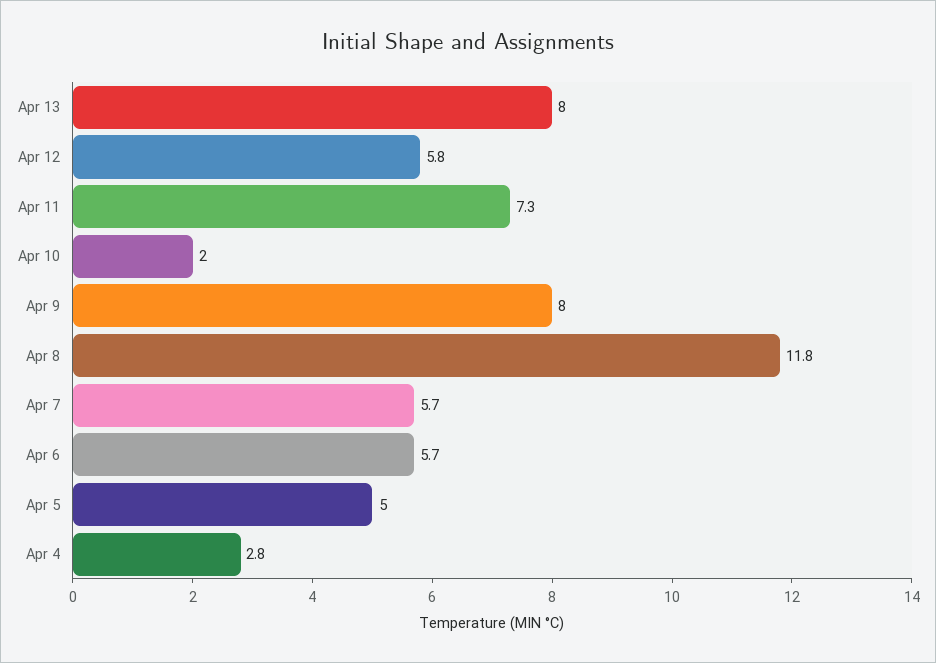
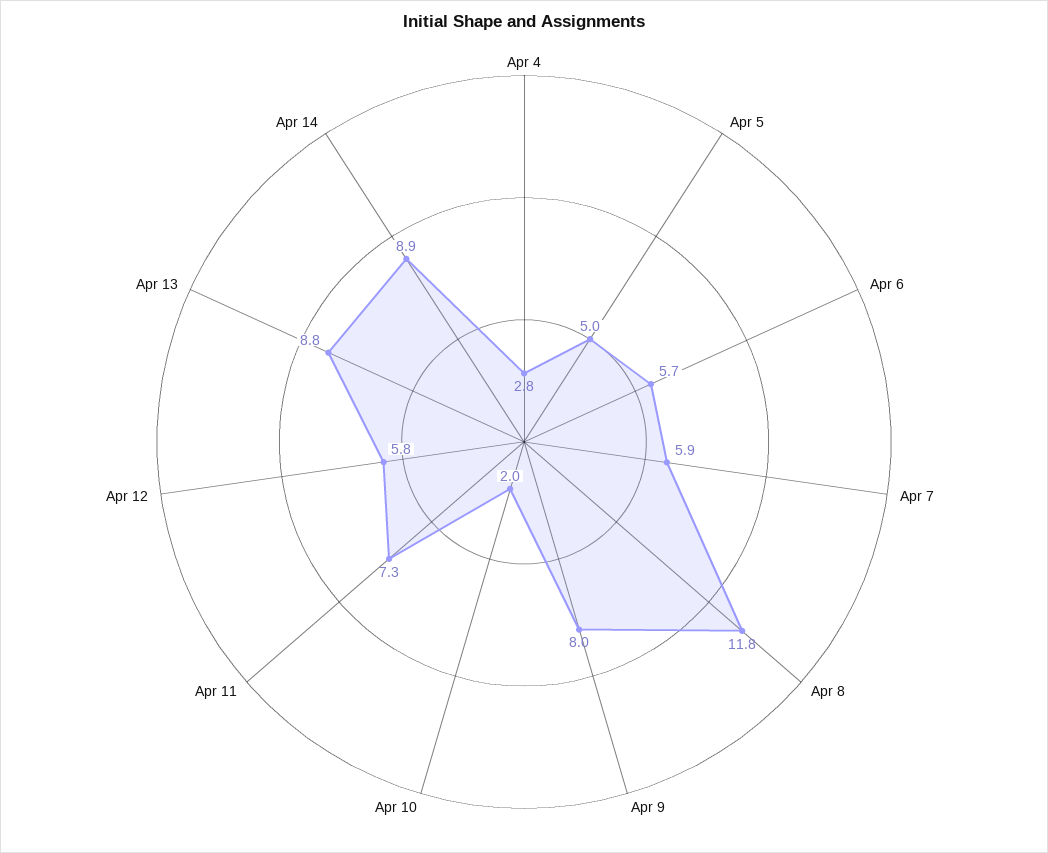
Apr 13: 8 -> 8.8
Apr 7: 5.7 -> 5.9
Apr 14: none -> 8.9

